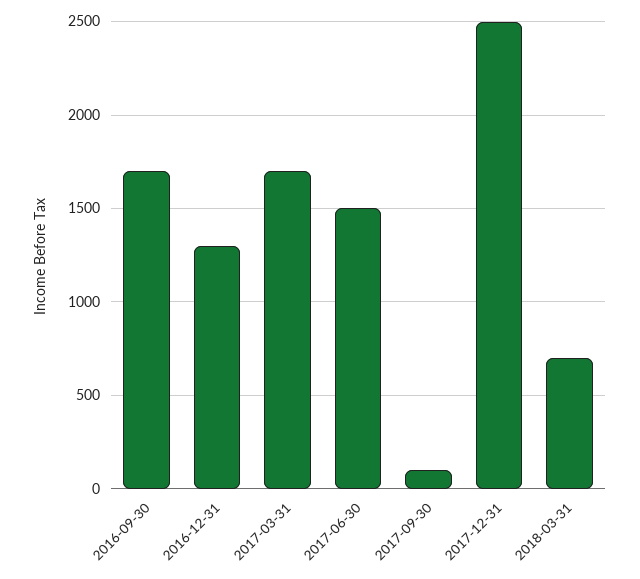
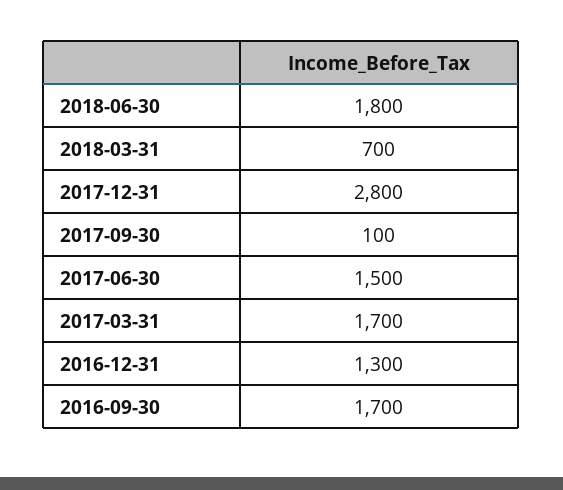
2017-12-31: 2500 -> 2800
2018-06-30: none -> 1800

